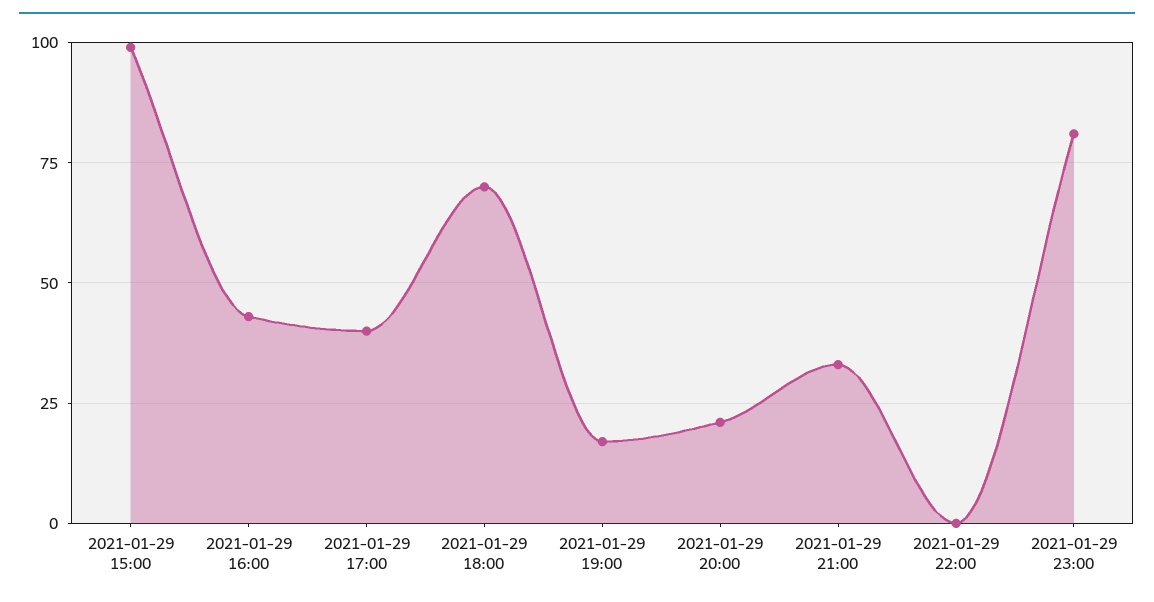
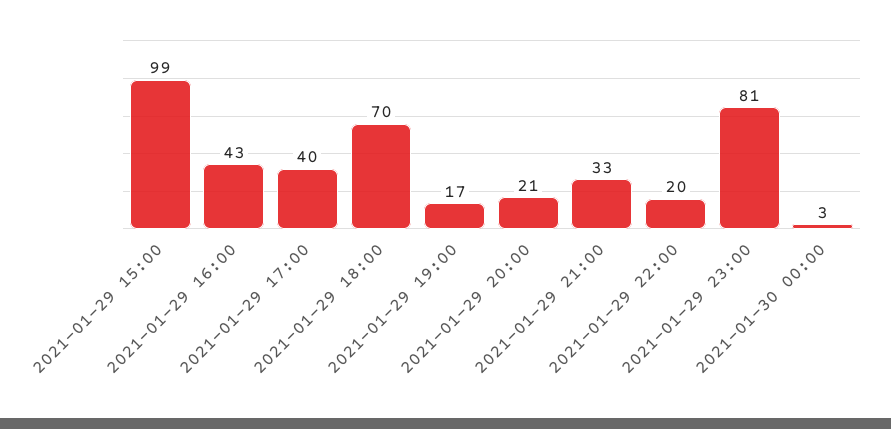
2021-01-29 22:00: 0 -> 20
2021-01-30 00:00: none -> 3

